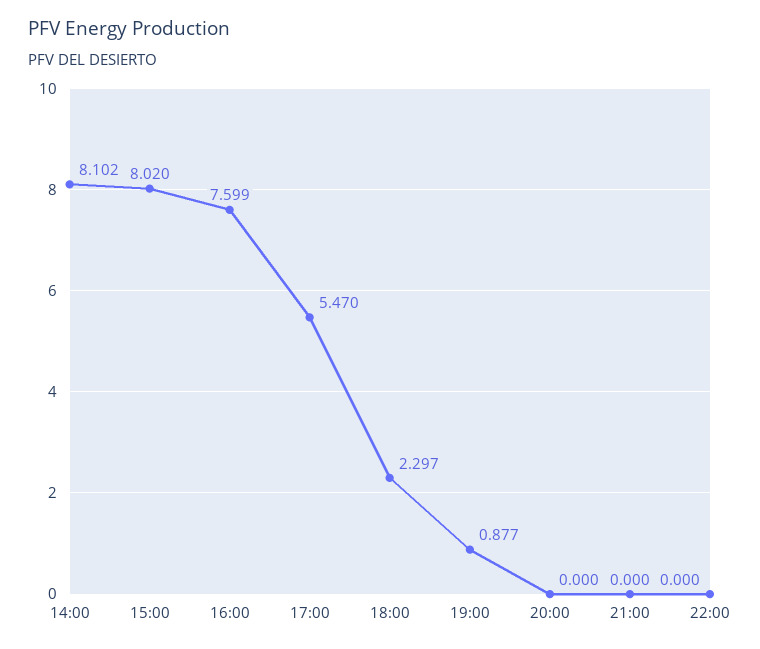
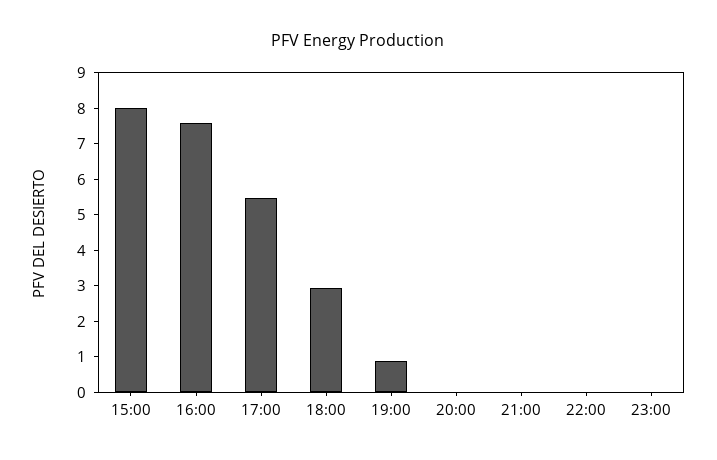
14:00: 8.102 -> none
18:00: 2.297 -> 3
23:00: none -> 0

